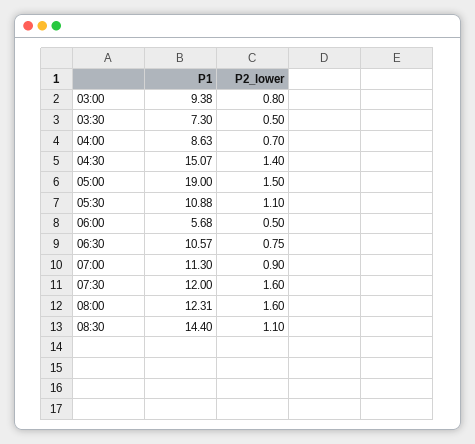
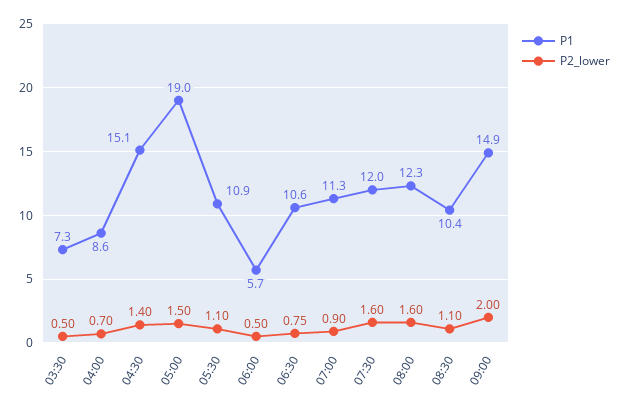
P1, 03:00: 9.38 -> none
P2_lower, 03:00: 0.8 -> none
P1, 08:30: 14.4 -> 10.4
P1, 09:00: none -> 14.9
P2_lower, 09:00: none -> 2

